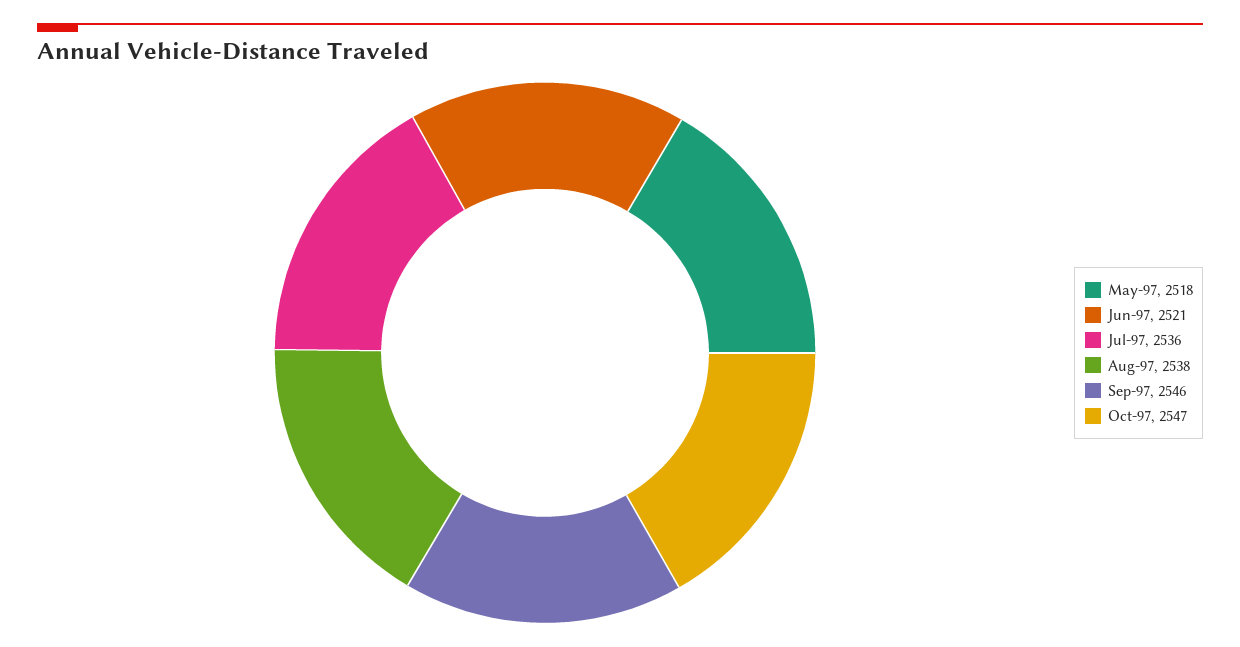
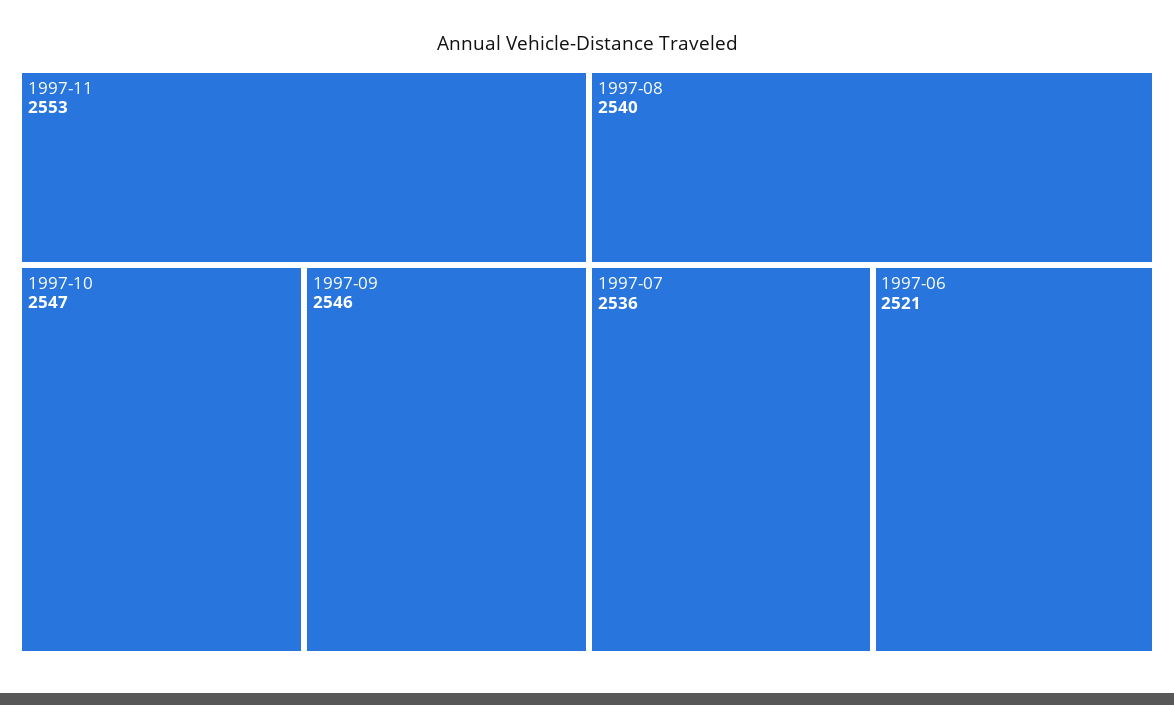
May-97: 2518 -> none
Aug-97: 2538 -> 2540
1997-11: none -> 2553

